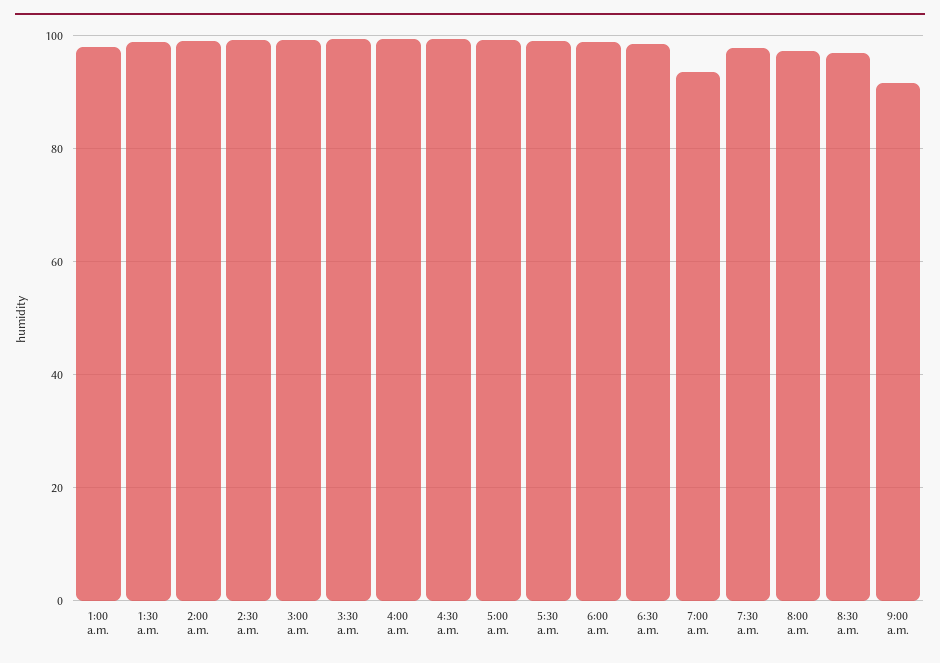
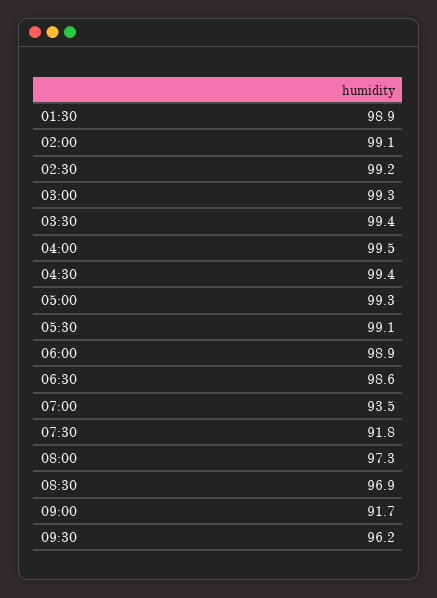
1:00 a.m.: 98 -> none
7:30 a.m.: 98 -> 91.8
09:30: none -> 96.2

